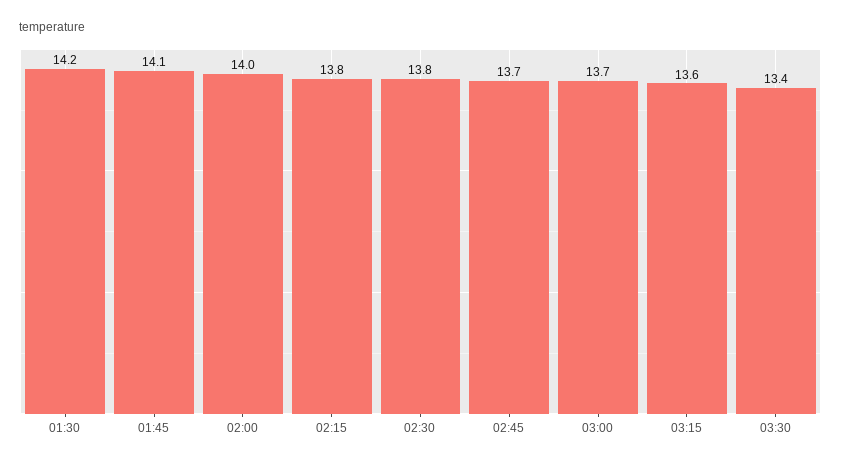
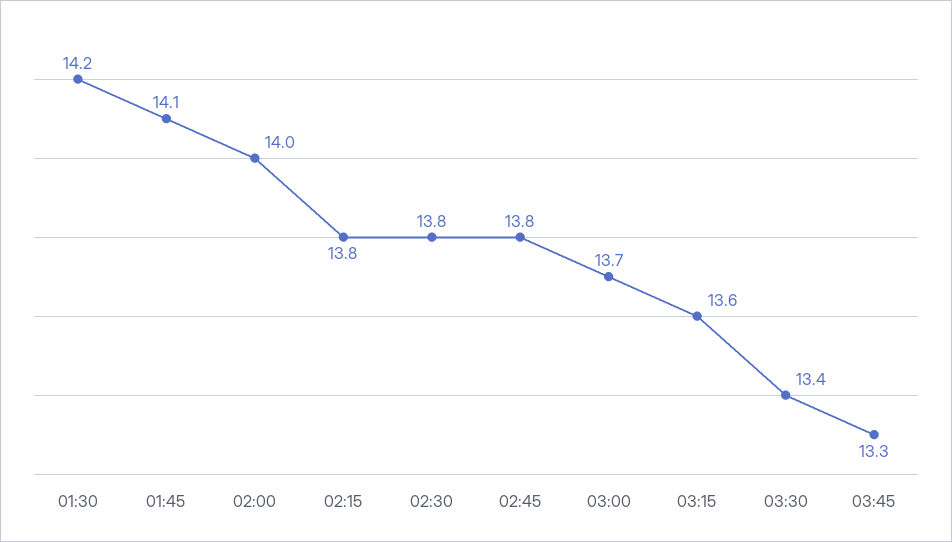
02:45: 13.7 -> 13.8
03:45: none -> 13.3

